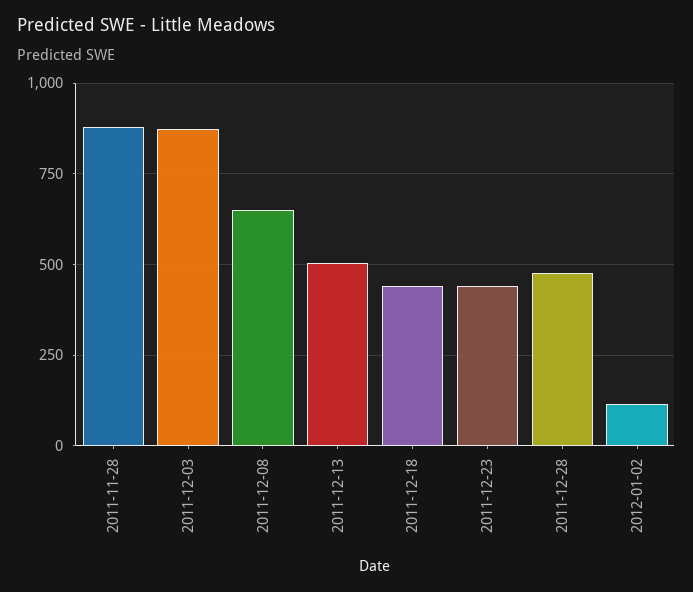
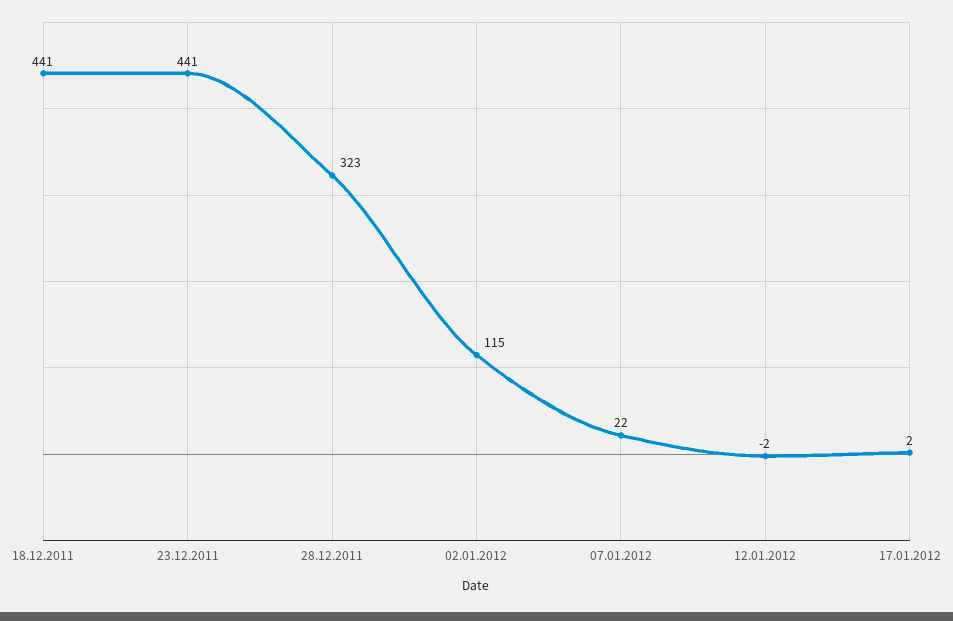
2011-11-28: 875 -> none
2011-12-03: 875 -> none
2011-12-08: 650 -> none
2011-12-13: 500 -> none
2011-12-28: 475 -> 323
07.01.2012: none -> 22
12.01.2012: none -> -2
17.01.2012: none -> 2

